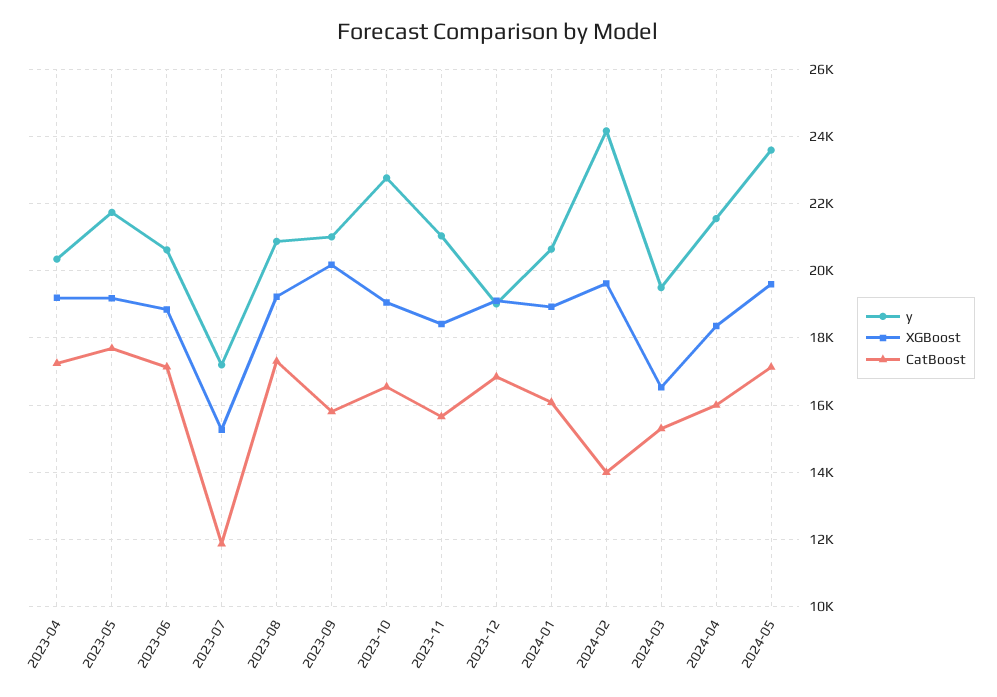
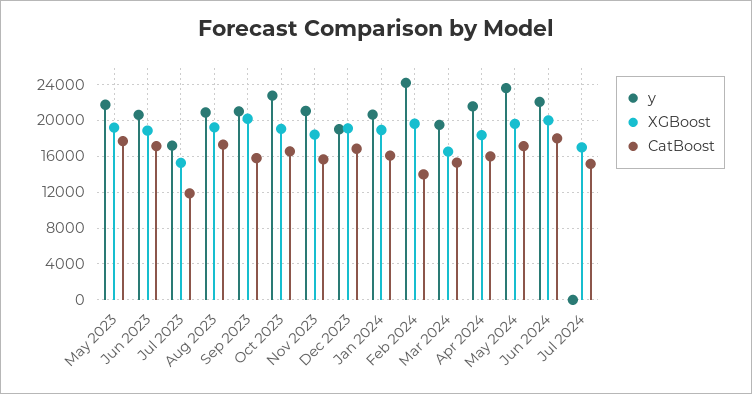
y, 2023-04: 20400 -> none
XGBoost, 2023-04: 19200 -> none
CatBoost, 2023-04: 17200 -> none
y, Jun 2024: none -> 22000
XGBoost, Jun 2024: none -> 20000
CatBoost, Jun 2024: none -> 18000
y, Jul 2024: none -> 0
XGBoost, Jul 2024: none -> 17000
CatBoost, Jul 2024: none -> 15000

